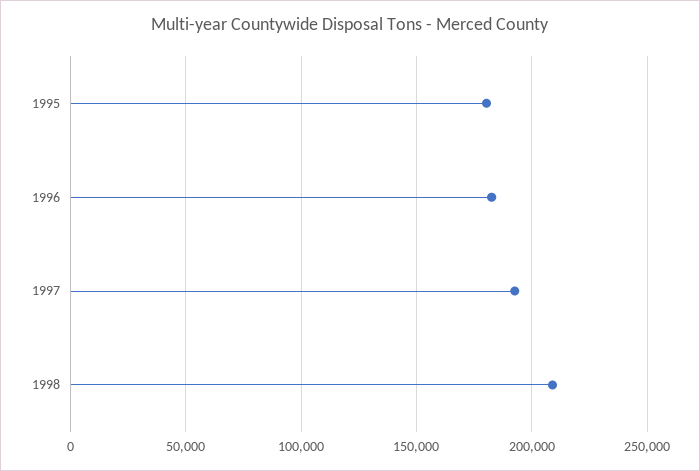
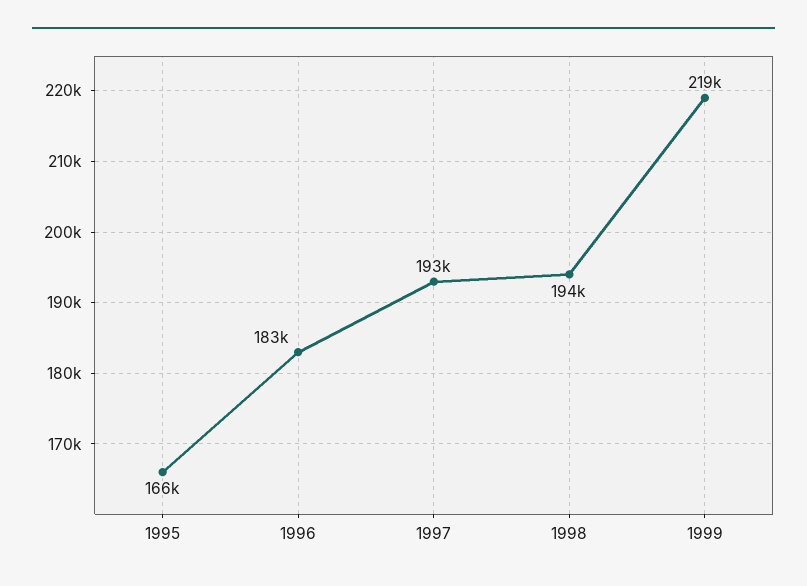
1995: 180000 -> 166000
1998: 210000 -> 194000
1999: none -> 219000

